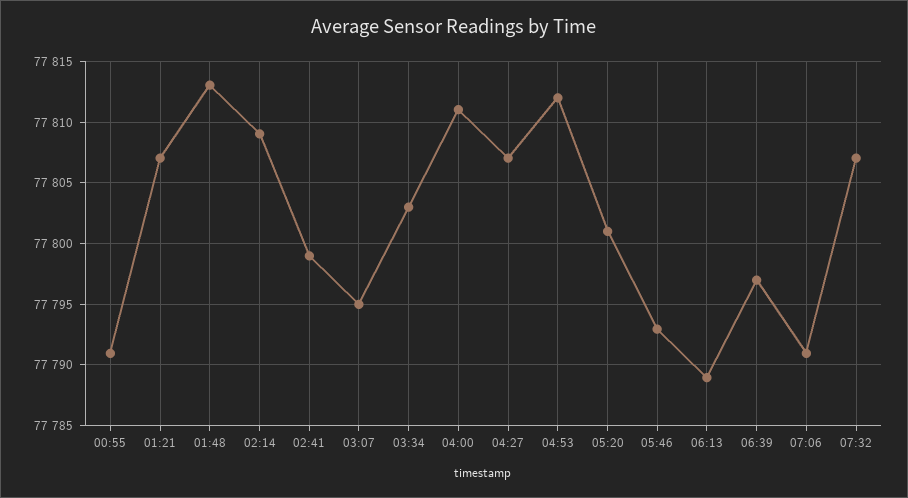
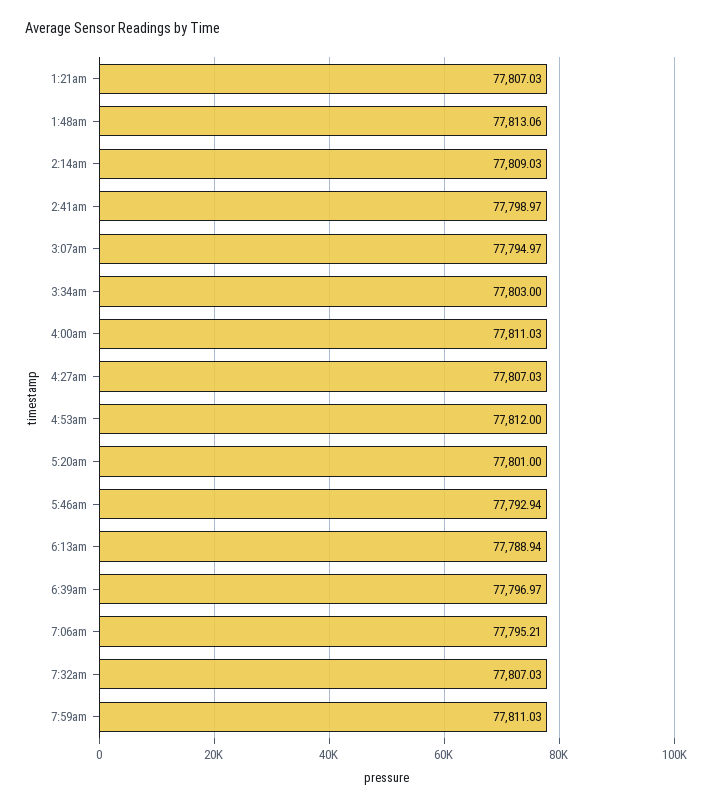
00:55: 77791 -> none
07:06: 77791 -> 77795.21
7:59am: none -> 77811.03

